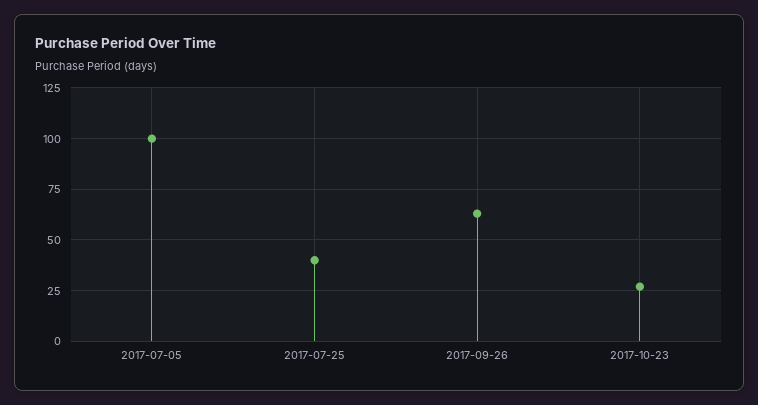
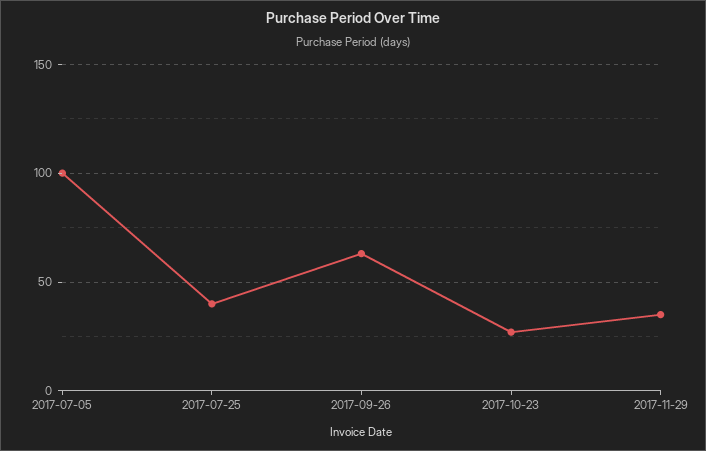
2017-11-29: none -> 35

